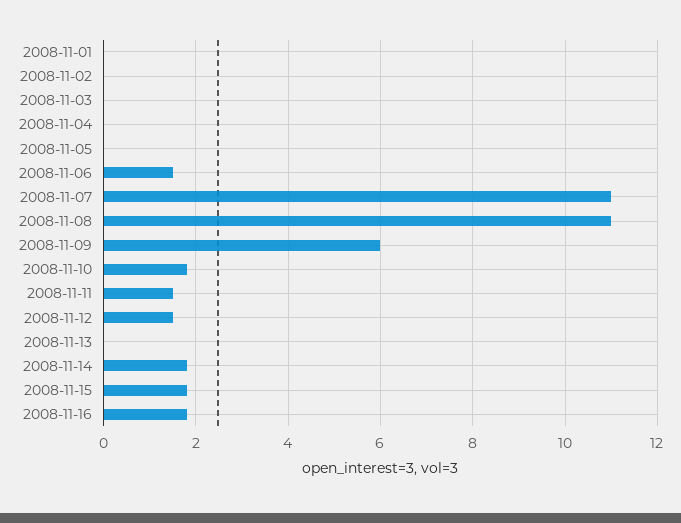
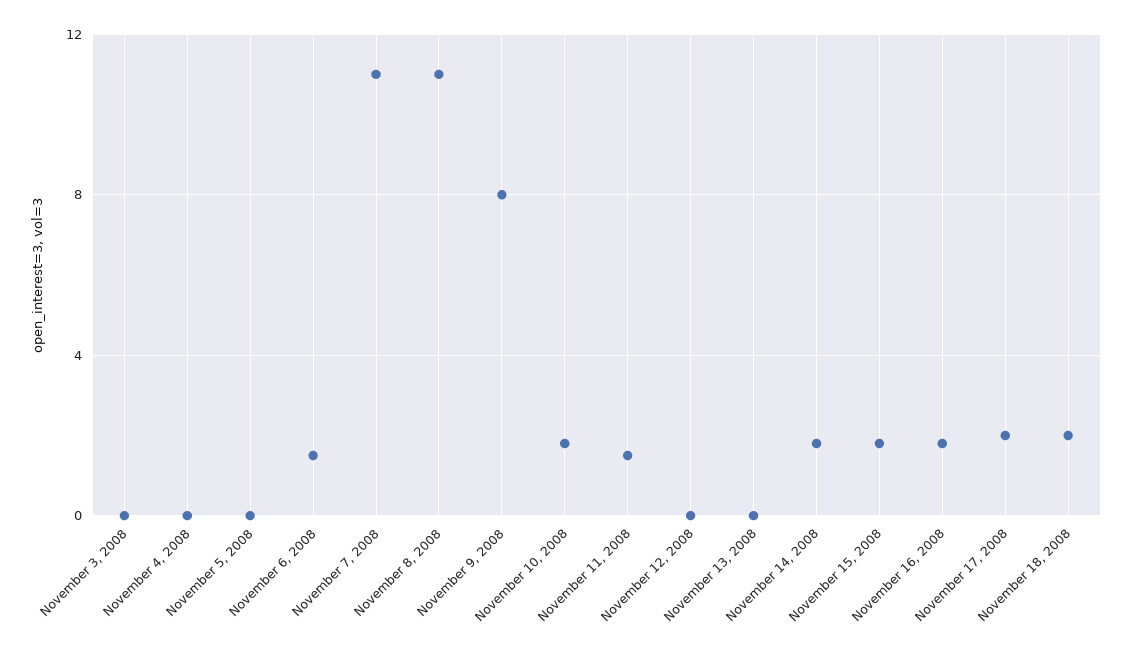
2008-11-01: 0 -> none
2008-11-02: 0 -> none
2008-11-09: 6 -> 8
2008-11-12: 1.5 -> 0
November 17, 2008: none -> 2
November 18, 2008: none -> 2

